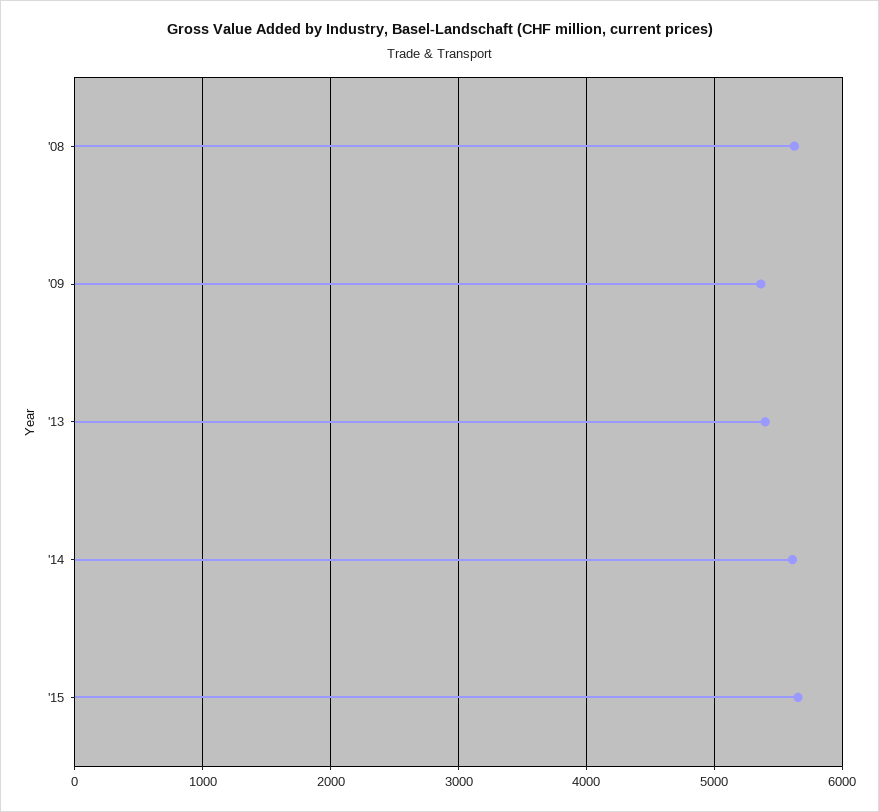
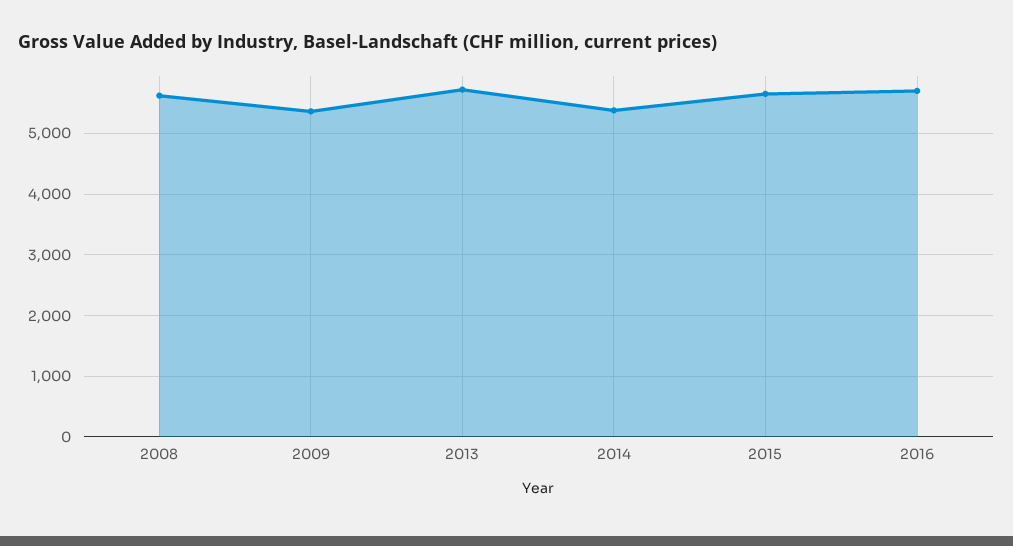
'13: 5400 -> 5700
'14: 5600 -> 5400
2016: none -> 5700

